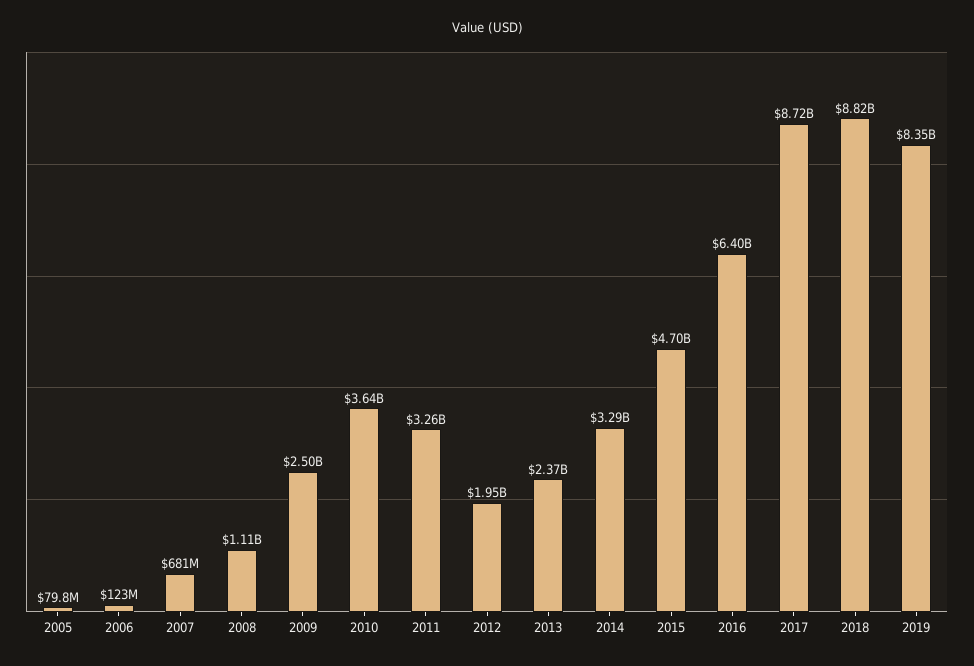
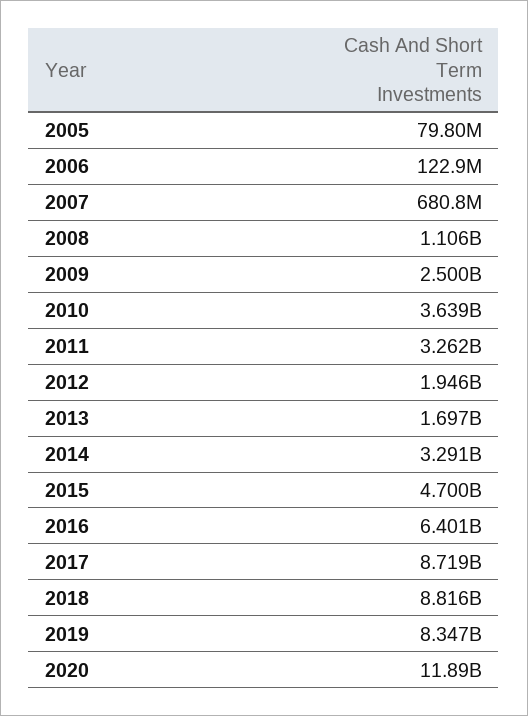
2013: 2370000000 -> 1697000000
2020: none -> 11890000000

